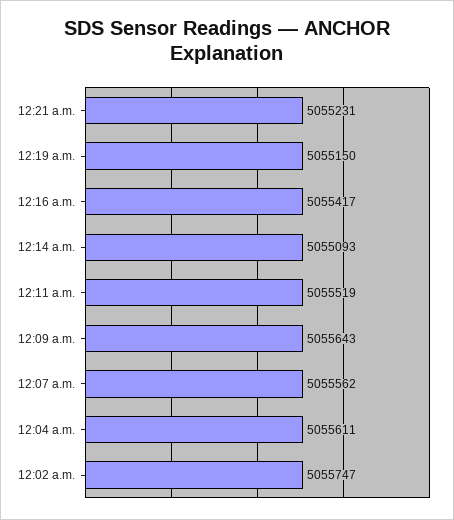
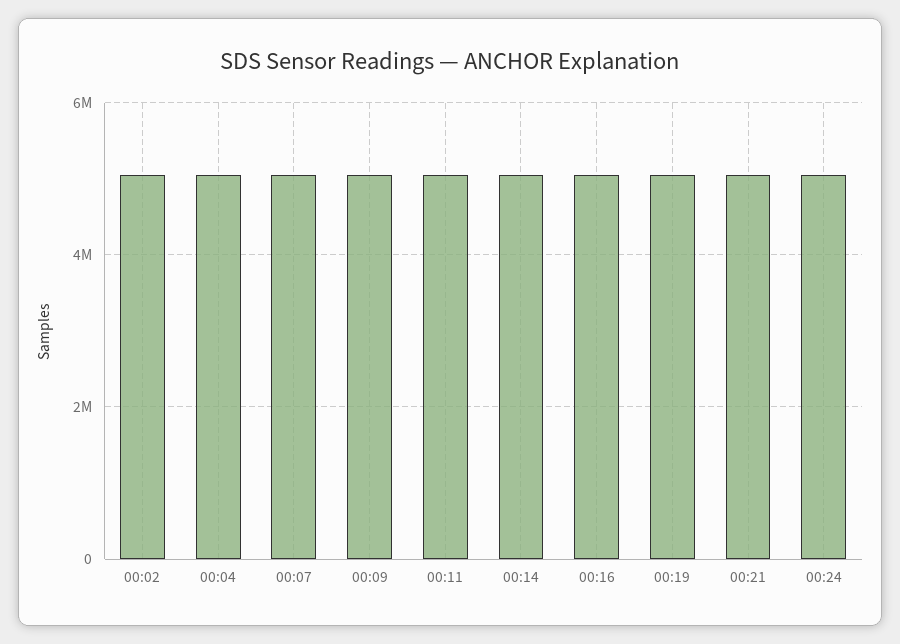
00:24: none -> 5000000

